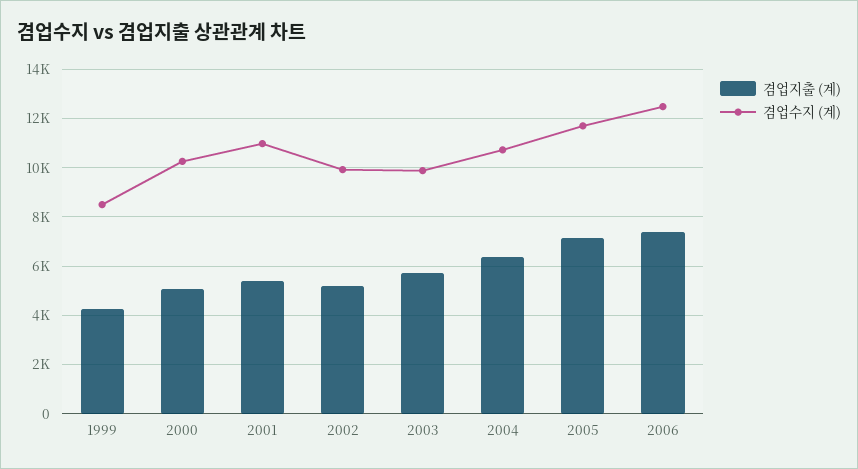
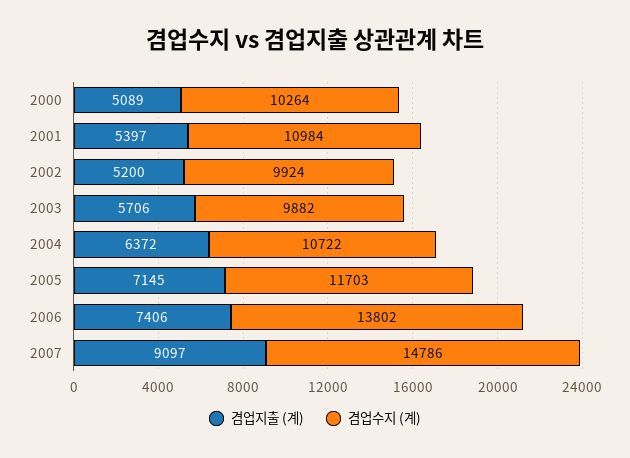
겸업지출 (계), 1999: 4250 -> none
겸업수지 (계), 1999: 8500 -> none
겸업수지 (계), 2006: 12500 -> 13802
겸업지출 (계), 2007: none -> 9097
겸업수지 (계), 2007: none -> 14786

